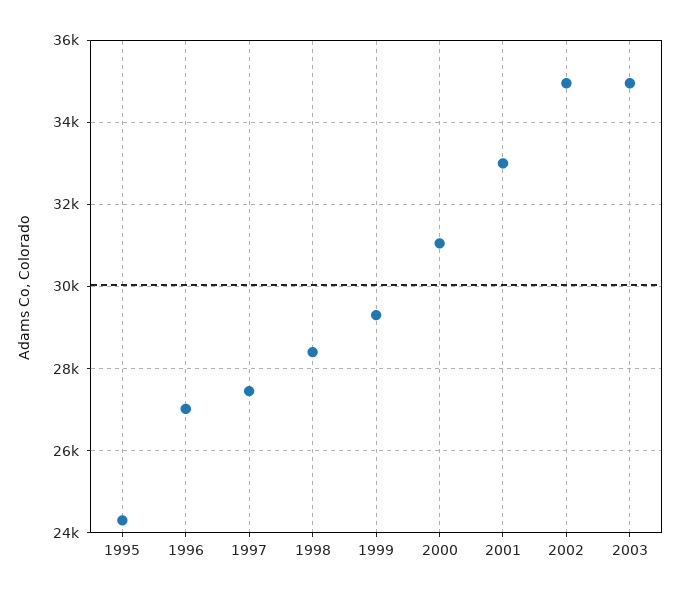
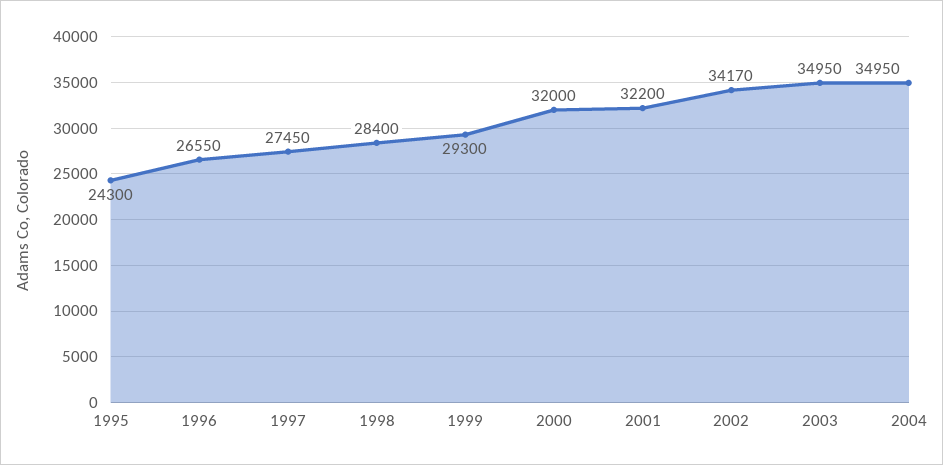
1996: 27000 -> 26550
2000: 31000 -> 32000
2001: 33000 -> 32200
2002: 35000 -> 34170
2004: none -> 34950

